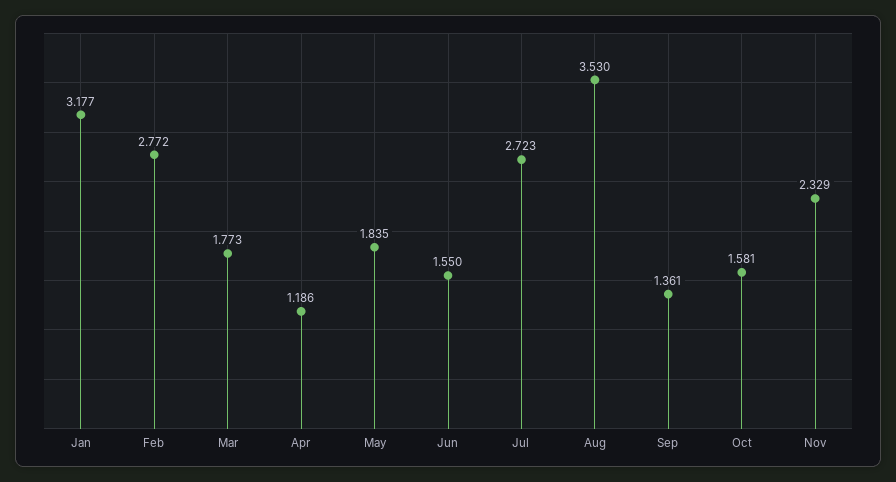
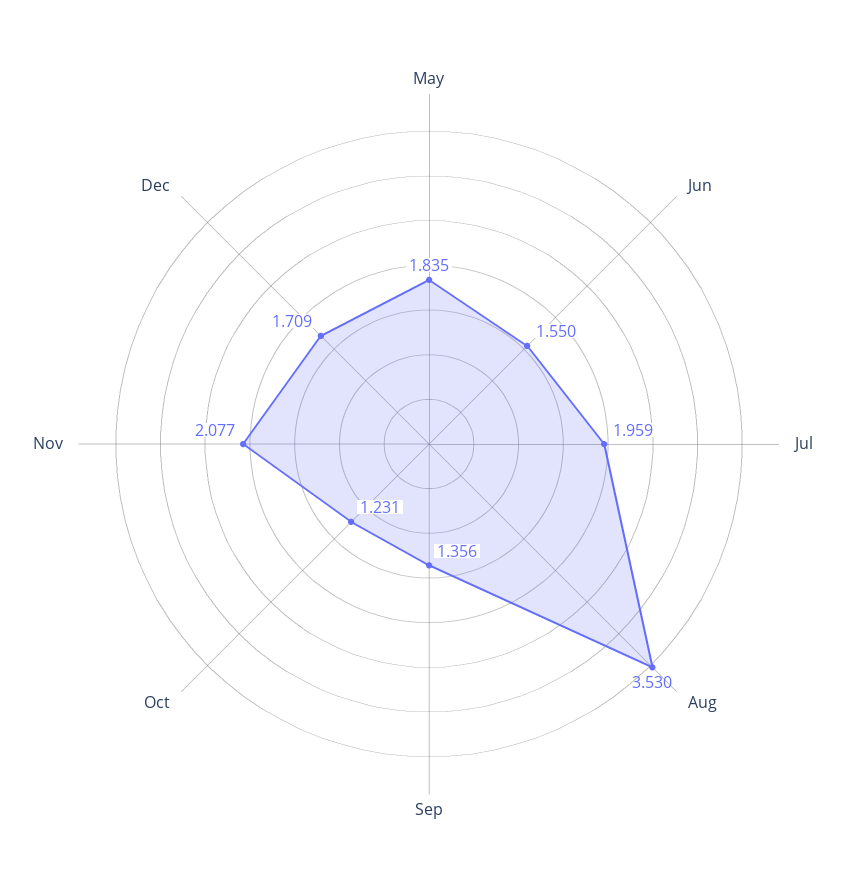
Jan: 3.177 -> none
Feb: 2.772 -> none
Mar: 1.773 -> none
Apr: 1.186 -> none
Jul: 2.723 -> 1.959
Sep: 1.361 -> 1.356
Oct: 1.581 -> 1.231
Nov: 2.329 -> 2.077
Dec: none -> 1.709

